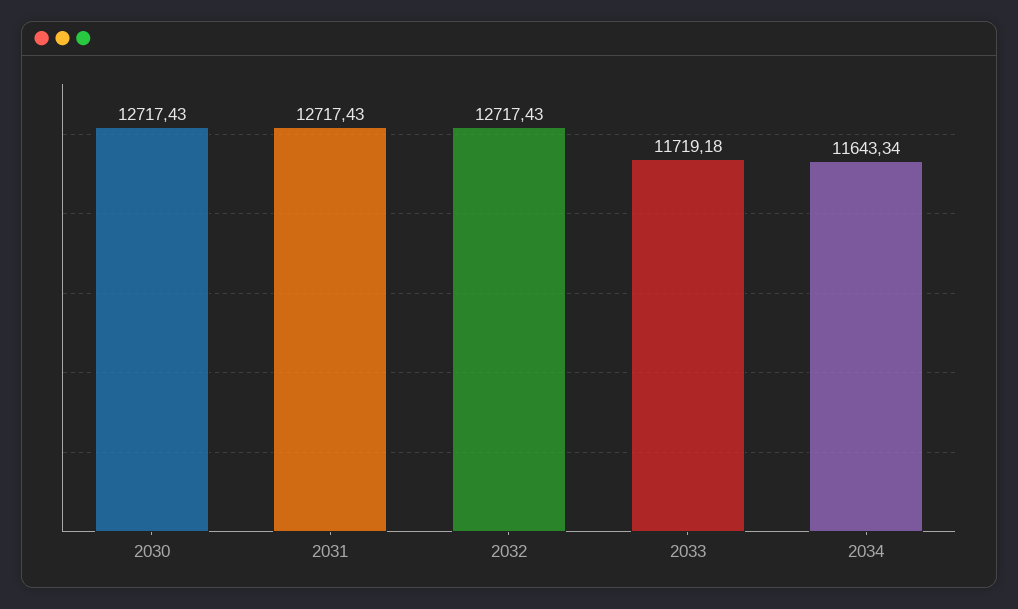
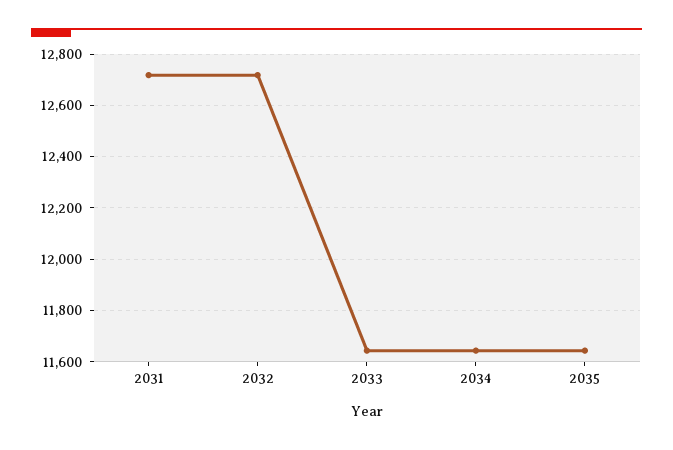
2030: 12717.43 -> none
2033: 11719.18 -> 11650
2035: none -> 11650

